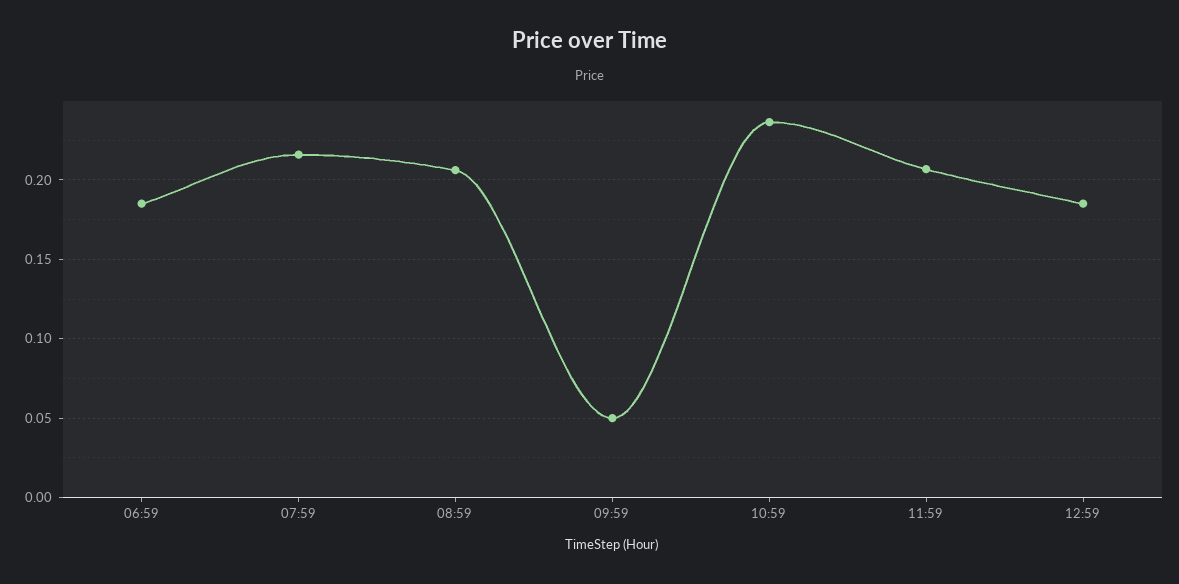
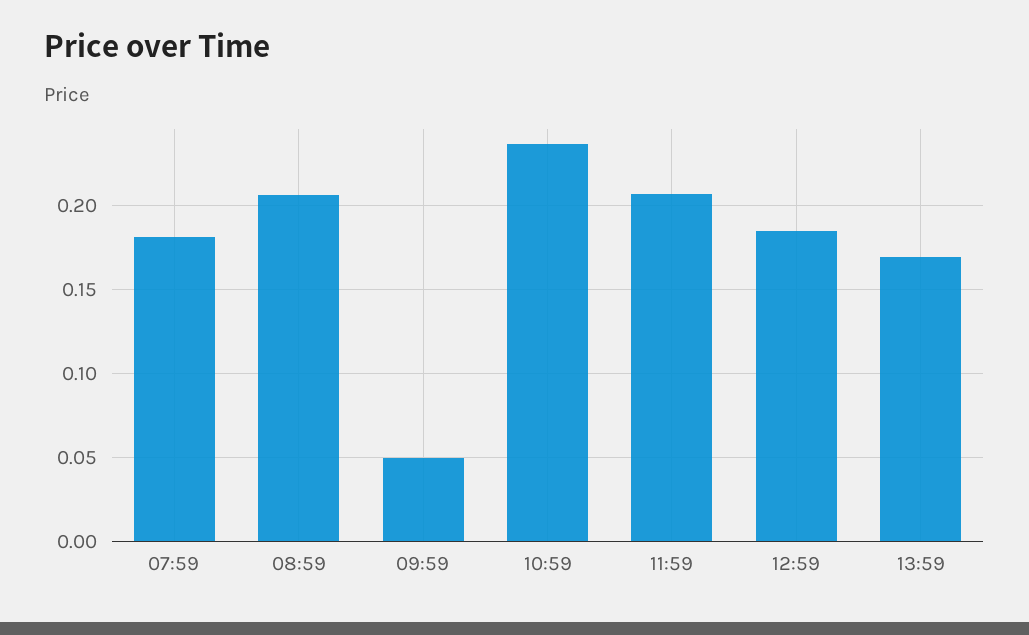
06:59: 0.185 -> none
07:59: 0.215 -> 0.18
13:59: none -> 0.17

